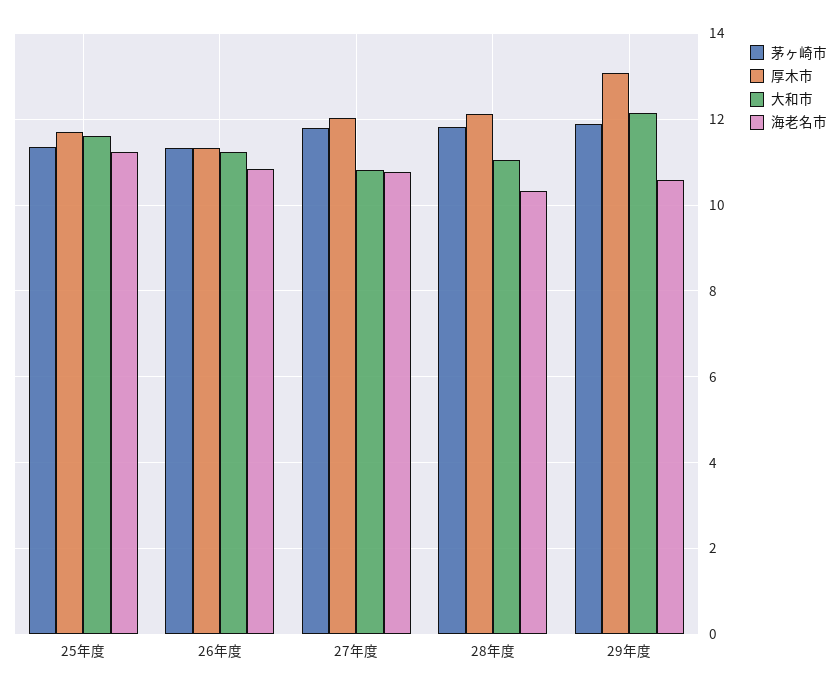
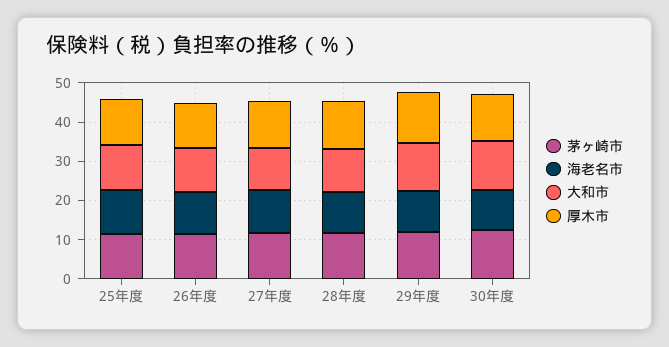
茅ヶ崎市, 30年度: none -> 12.5
海老名市, 30年度: none -> 10
大和市, 30年度: none -> 12.5
厚木市, 30年度: none -> 12.5

